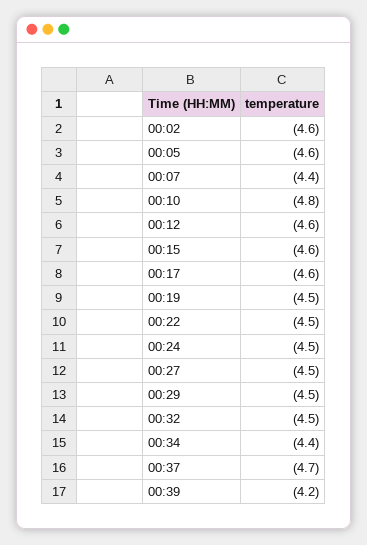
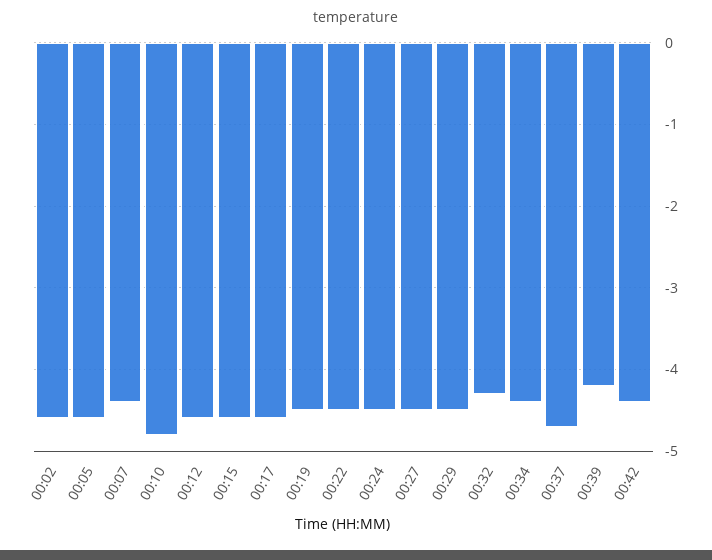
00:32: -4.5 -> -4.3
00:42: none -> -4.4

